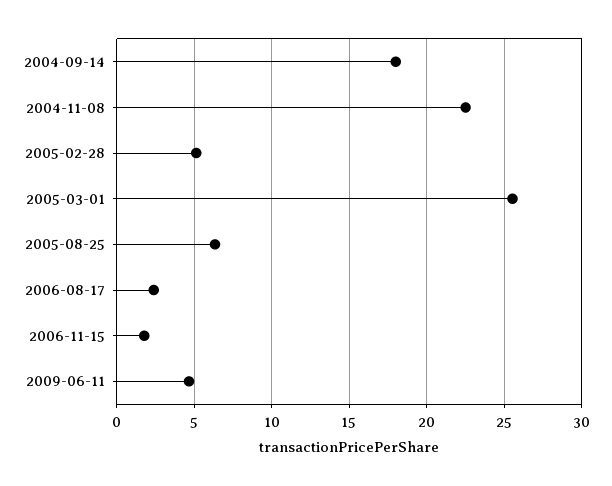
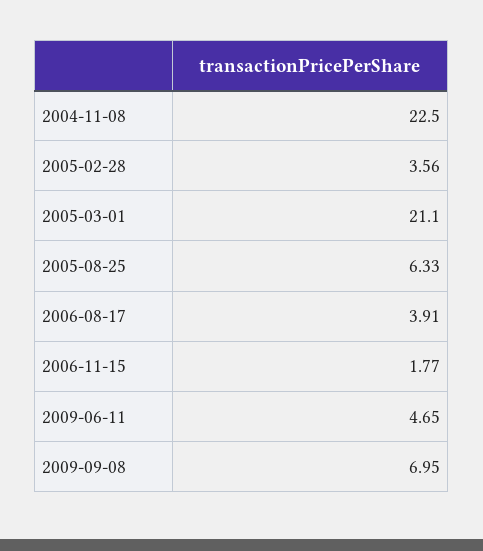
2004-09-14: 18 -> none
2005-02-28: 5 -> 3.56
2005-03-01: 25.5 -> 21.1
2006-08-17: 2.5 -> 3.91
2009-09-08: none -> 6.95

